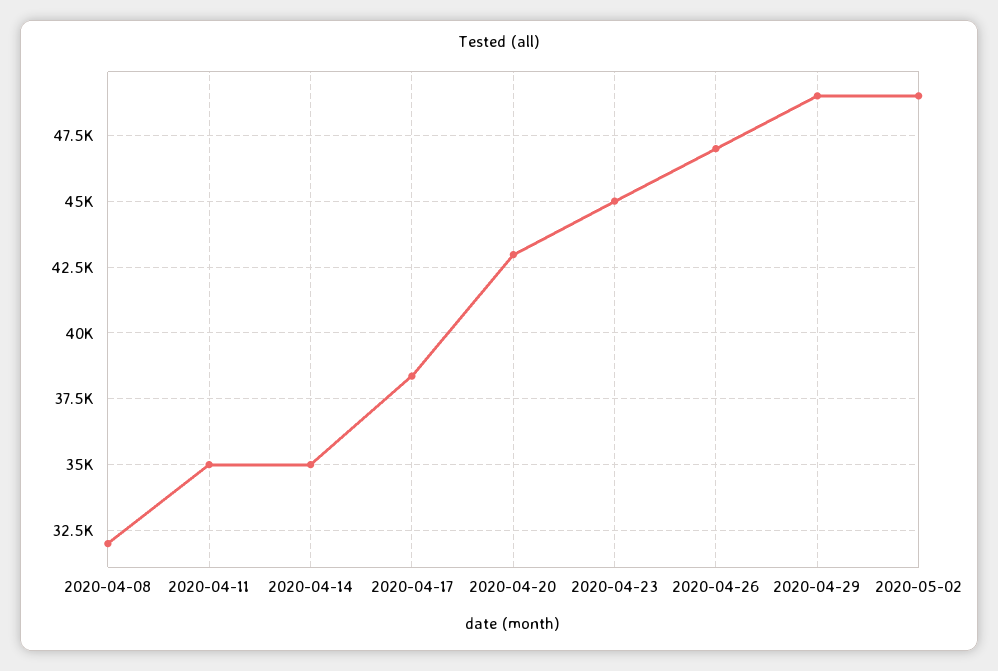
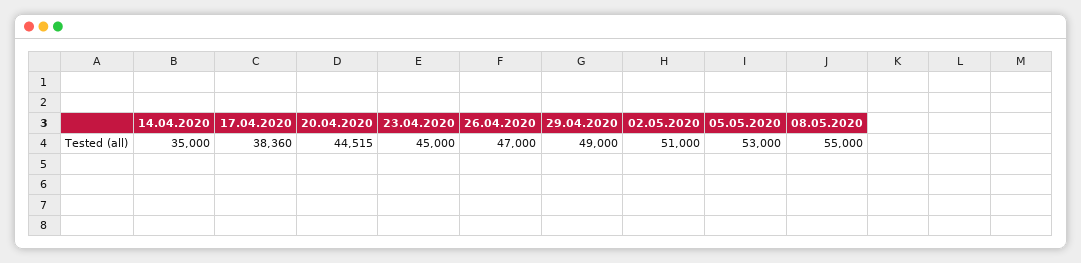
2020-04-08: 32000 -> none
2020-04-11: 35000 -> none
2020-04-20: 43000 -> 44515
2020-05-02: 49000 -> 51000
05.05.2020: none -> 53000
08.05.2020: none -> 55000

